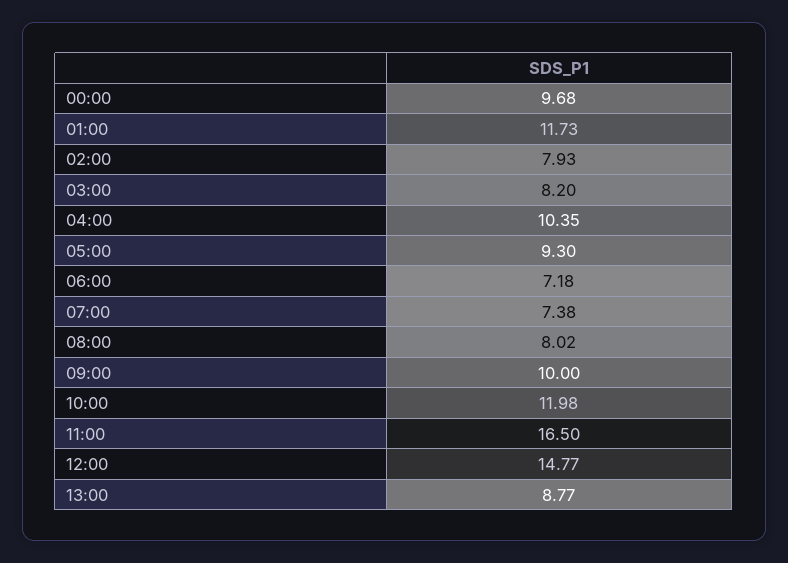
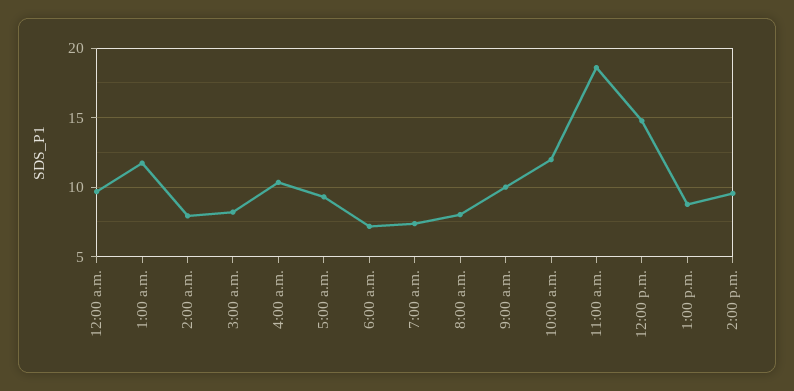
11:00: 16.5 -> 18.5
2:00 p.m.: none -> 9.5

